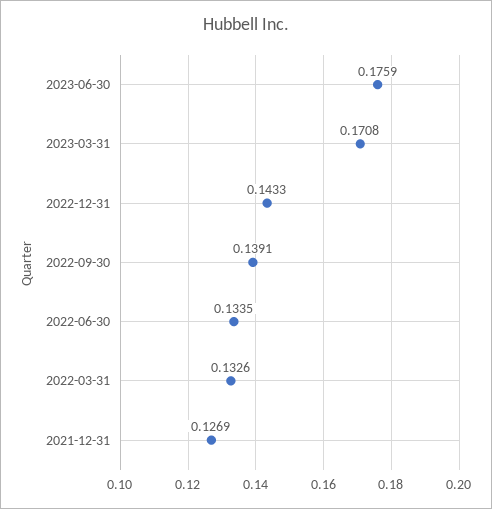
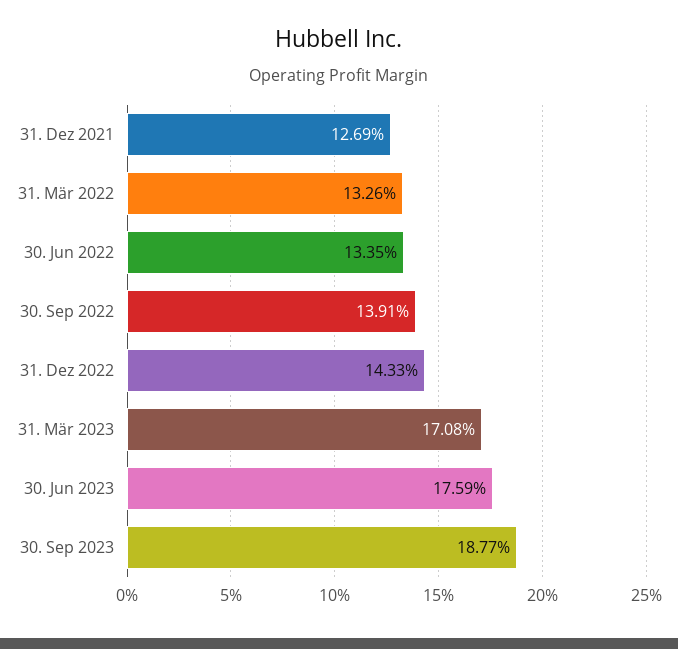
30. Sep 2023: none -> 0.1877

